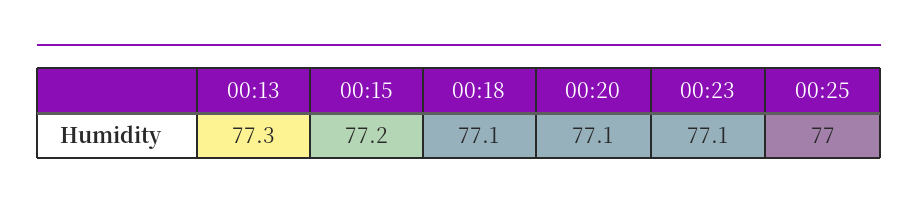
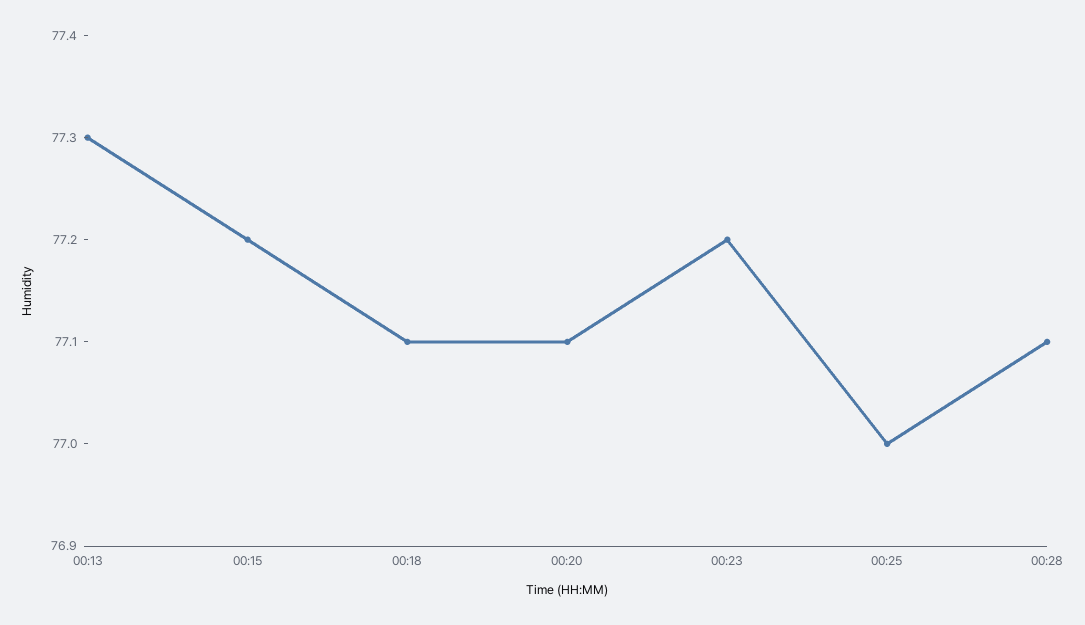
00:23: 77.1 -> 77.2
00:28: none -> 77.1

